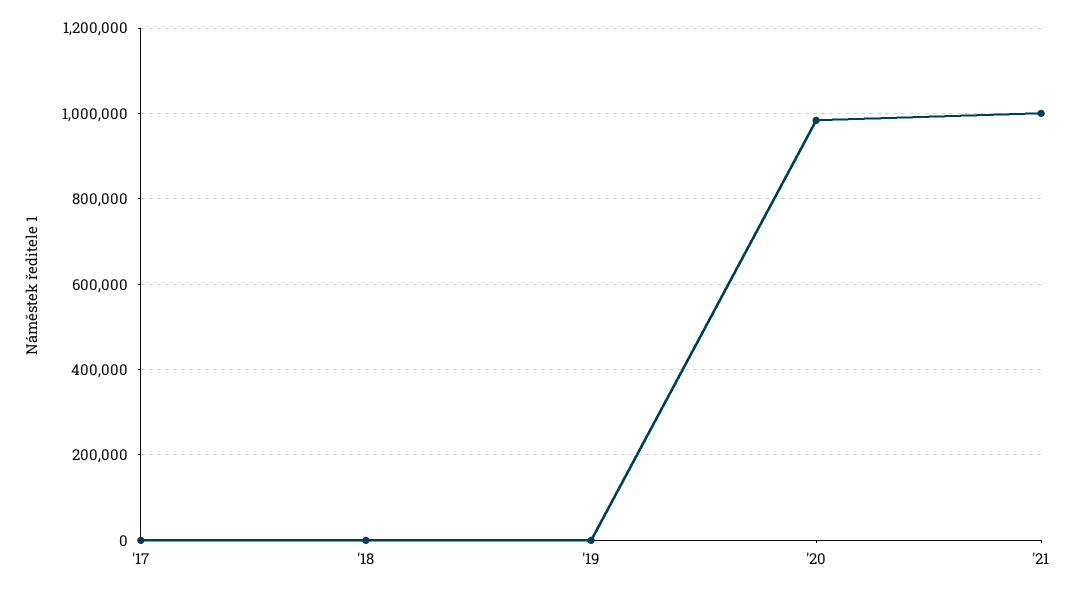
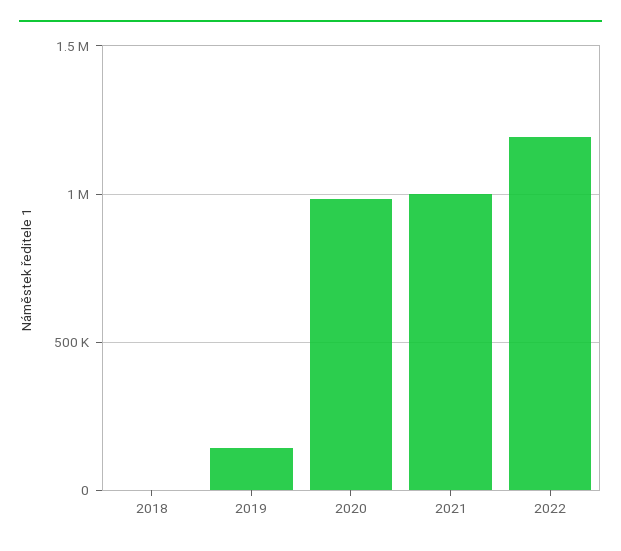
'17: 0 -> none
'19: 0 -> 150000
2022: none -> 1200000

